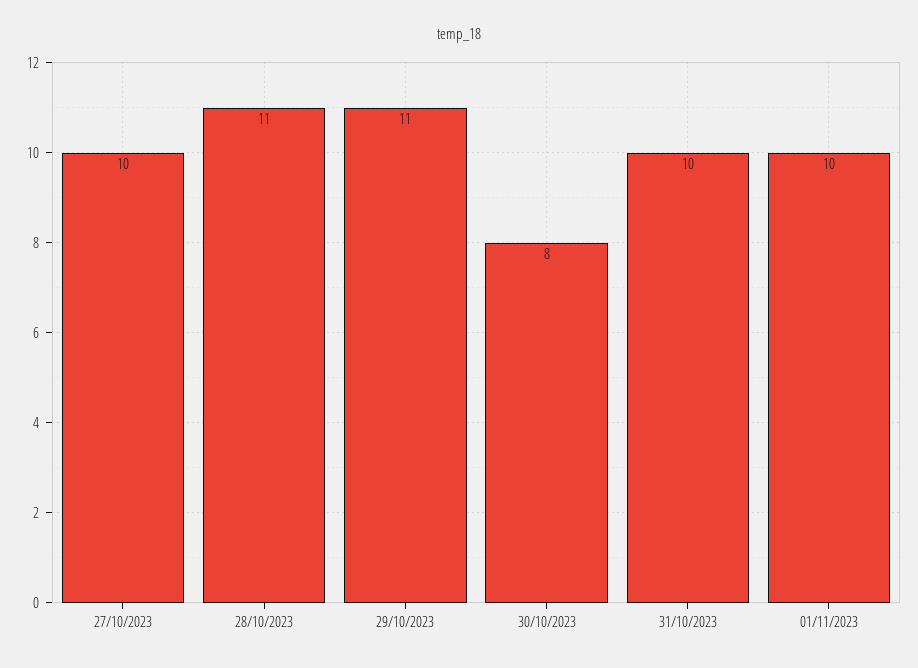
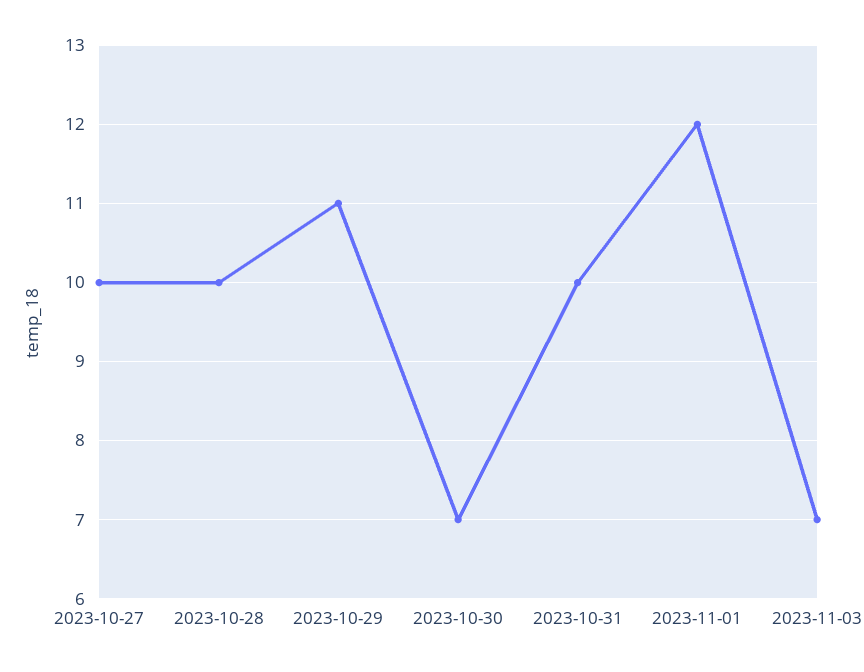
28/10/2023: 11 -> 10
30/10/2023: 8 -> 7
01/11/2023: 10 -> 12
2023-11-03: none -> 7

